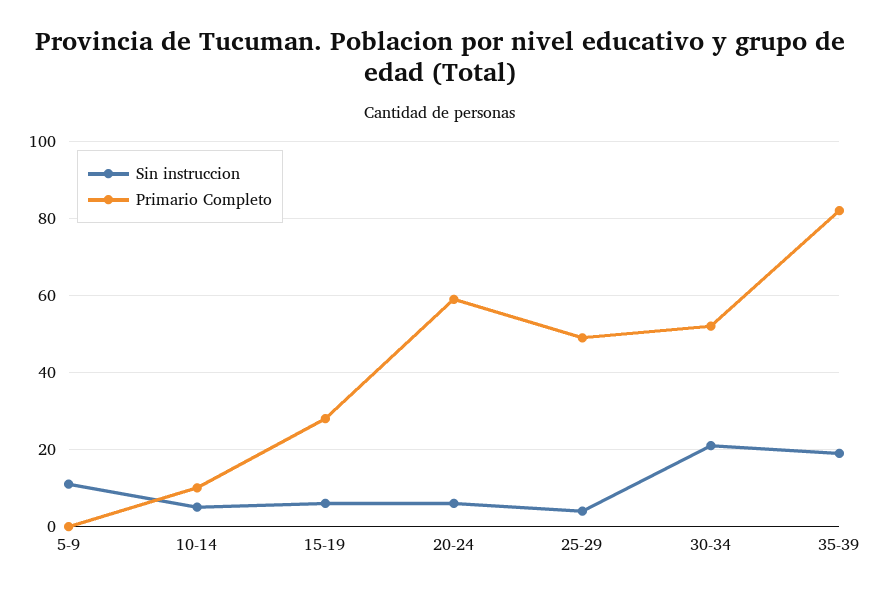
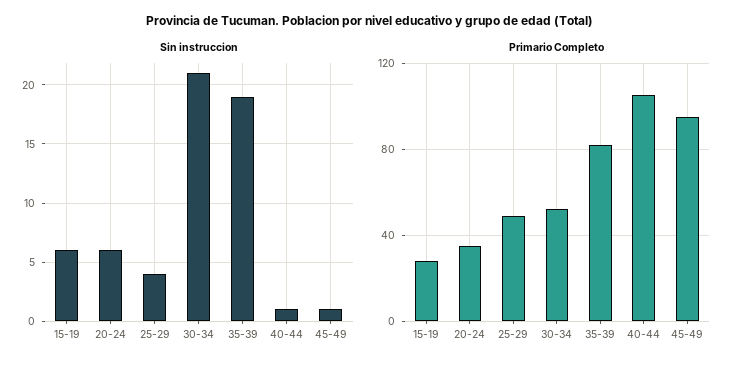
Sin instruccion, 5-9: 10 -> none
Primario Completo, 5-9: 0 -> none
Sin instruccion, 10-14: 5 -> none
Primario Completo, 10-14: 10 -> none
Primario Completo, 20-24: 60 -> 35
Sin instruccion, 40-44: none -> 1
Sin instruccion, 45-49: none -> 1
Primario Completo, 40-44: none -> 105
Primario Completo, 45-49: none -> 95

